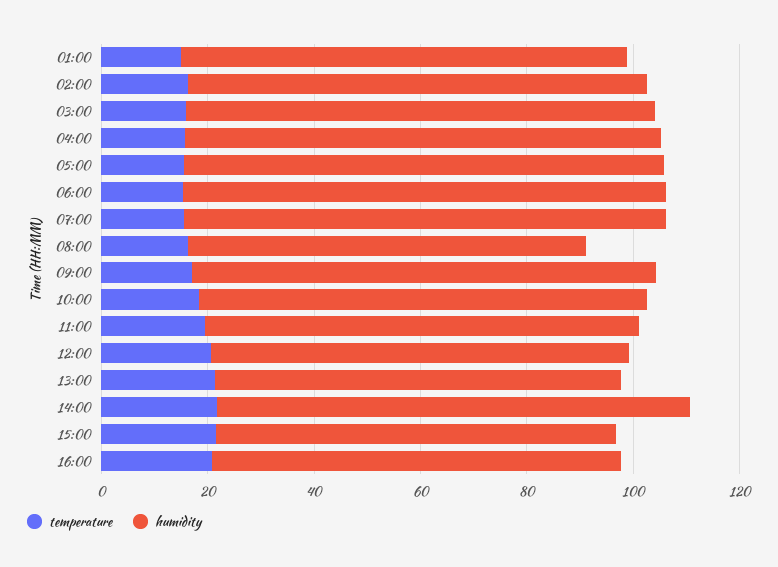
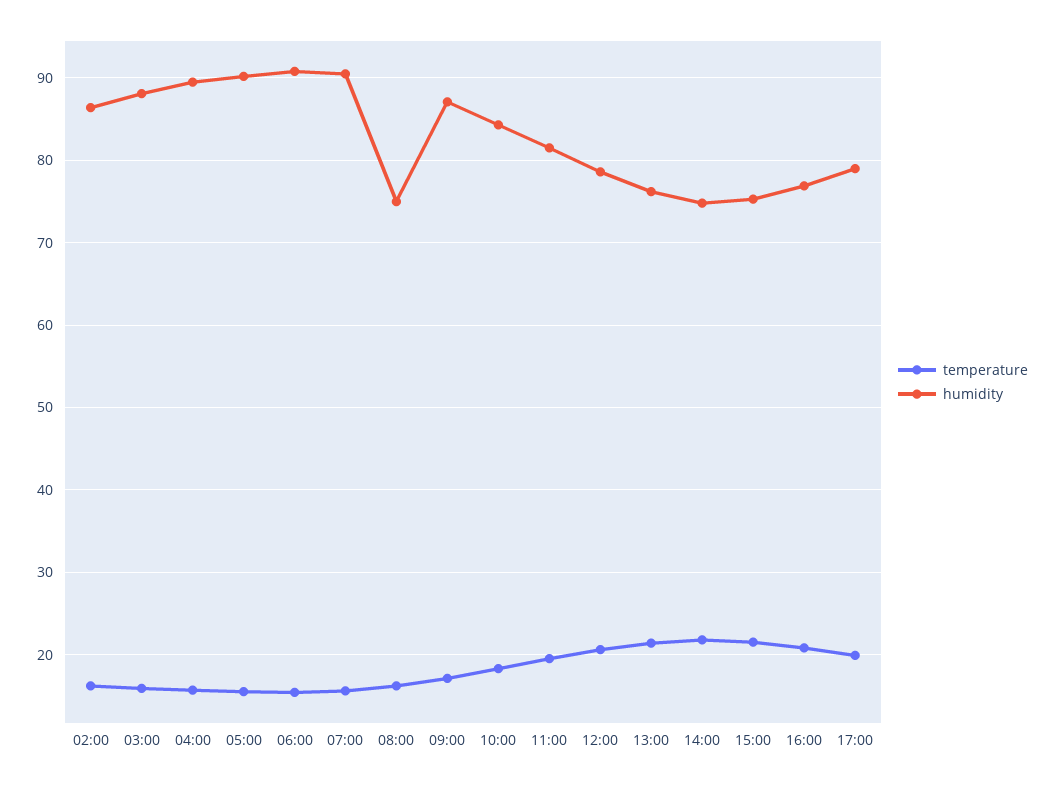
temperature, 01:00: 15 -> none
humidity, 01:00: 85 -> none
humidity, 14:00: 90 -> 75
temperature, 17:00: none -> 20
humidity, 17:00: none -> 79

